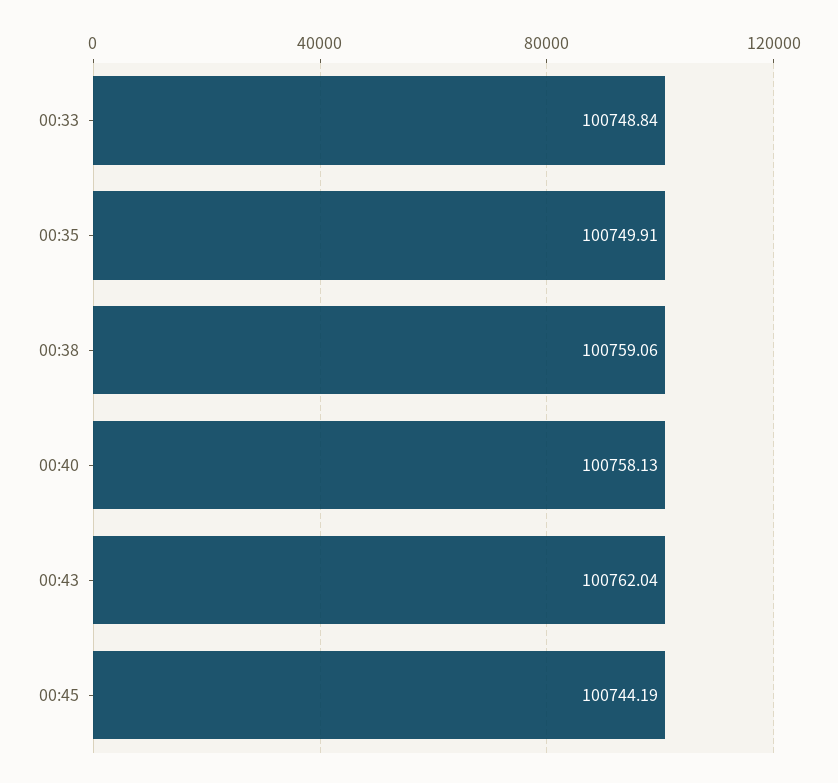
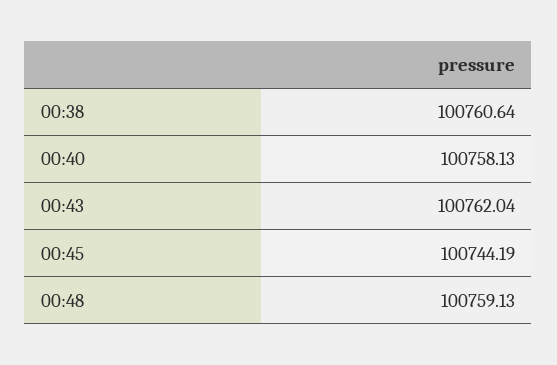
00:33: 100748.84 -> none
00:35: 100749.91 -> none
00:38: 100759.06 -> 100760.64
00:48: none -> 100759.13

